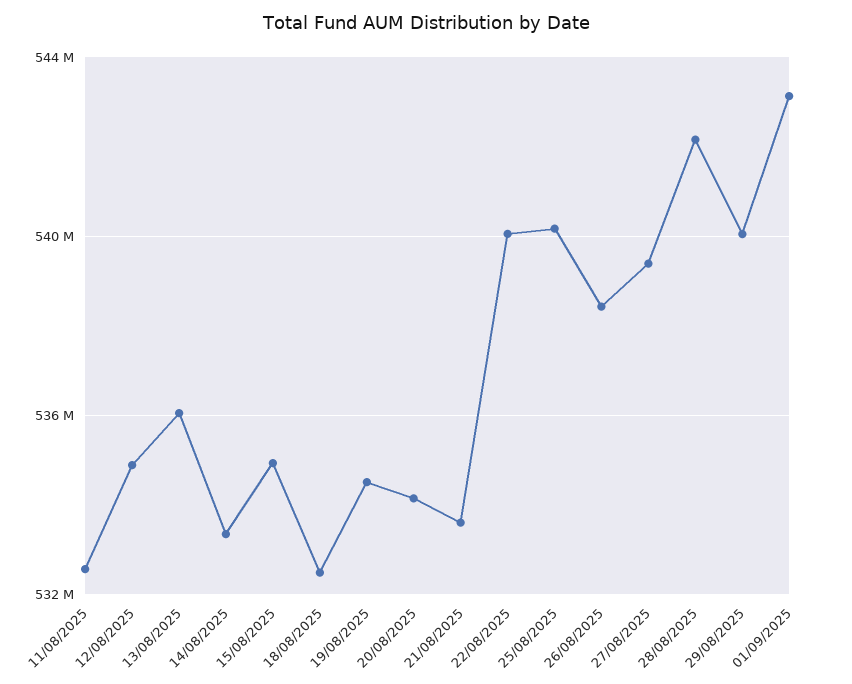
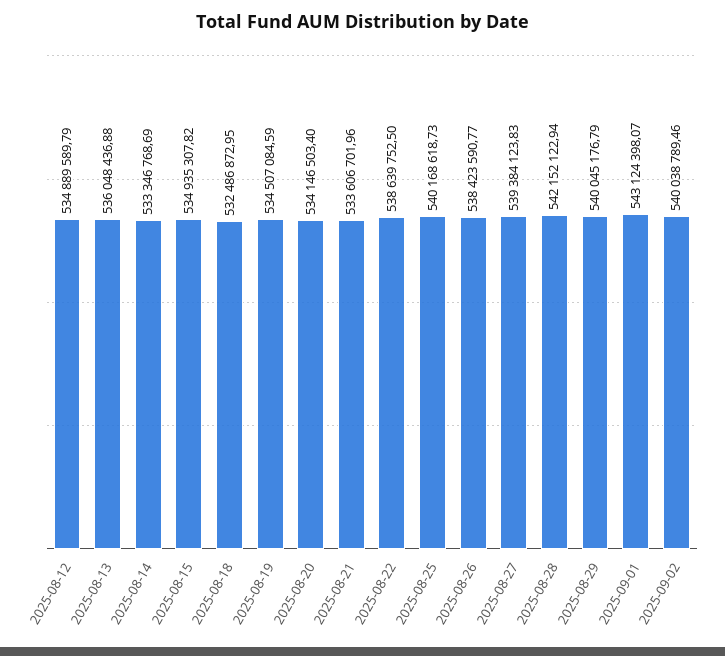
11/08/2025: 532500000 -> none
22/08/2025: 540000000 -> 538639752.5
2025-09-02: none -> 540038789.46

